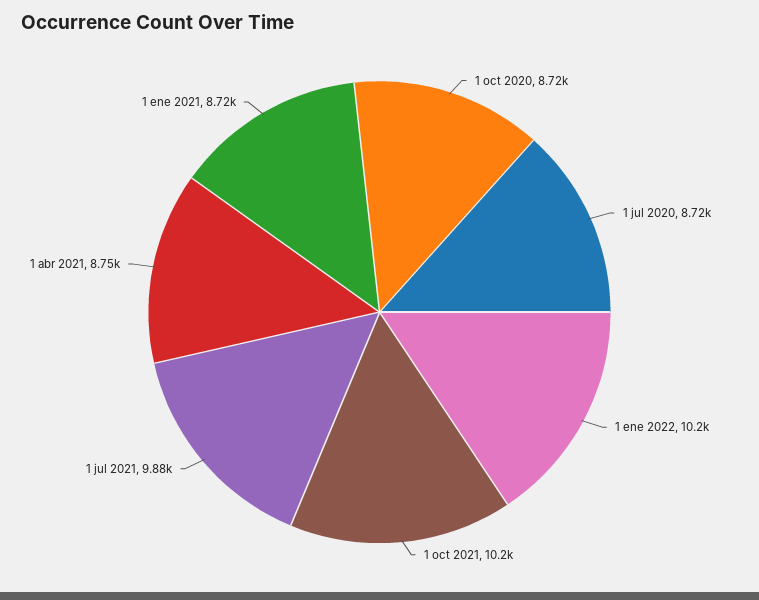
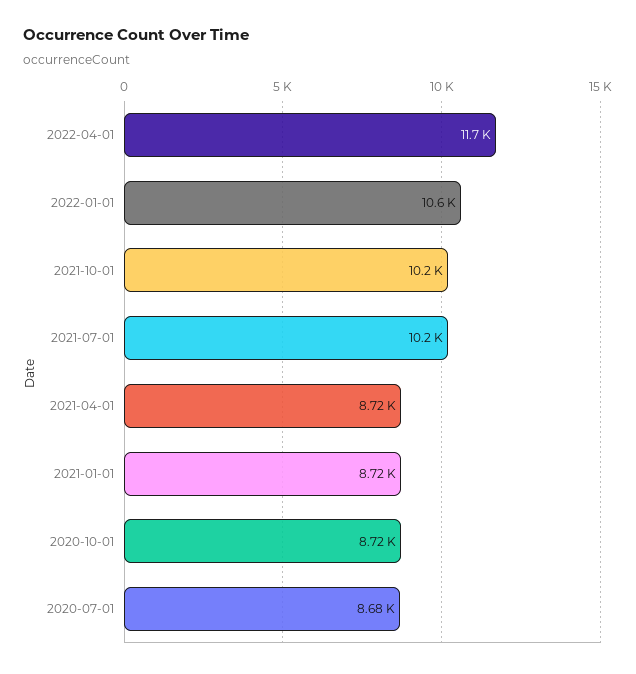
1 jul 2020: 8720 -> 8680
1 ene 2022: 10200 -> 10600
1 jul 2021: 9880 -> 10200
1 abr 2021: 8750 -> 8720
2022-04-01: none -> 11700

